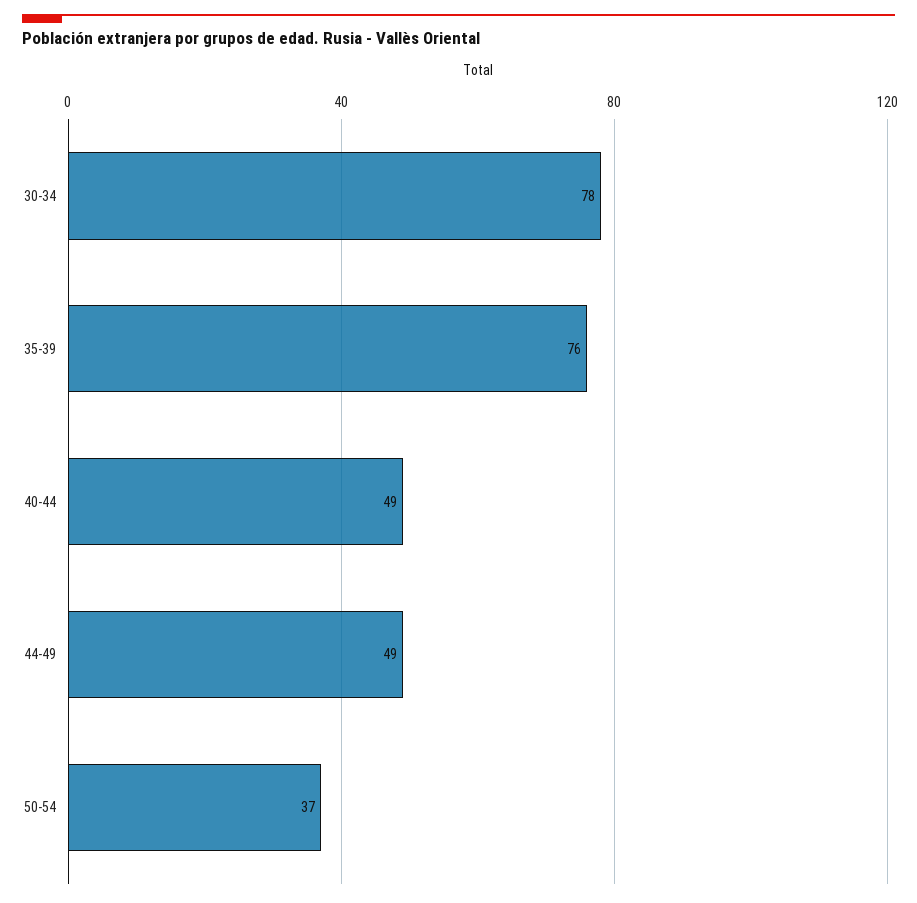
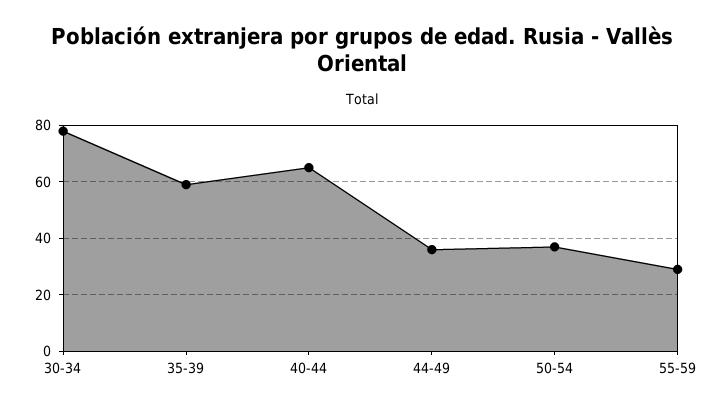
35-39: 76 -> 60
40-44: 49 -> 65
44-49: 49 -> 35
55-59: none -> 30

